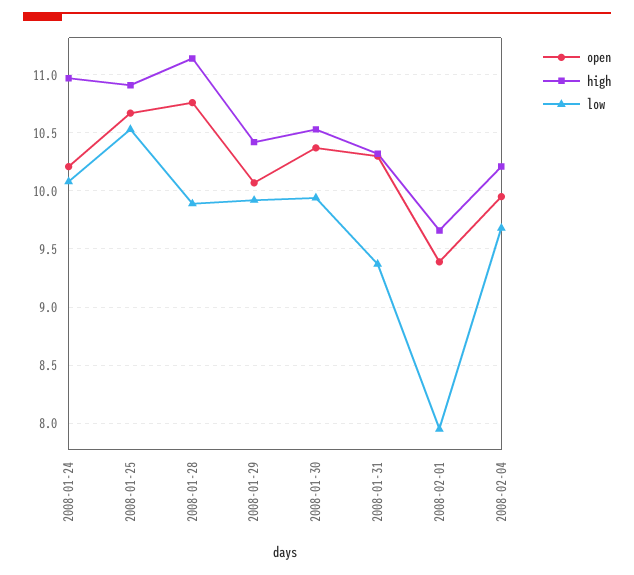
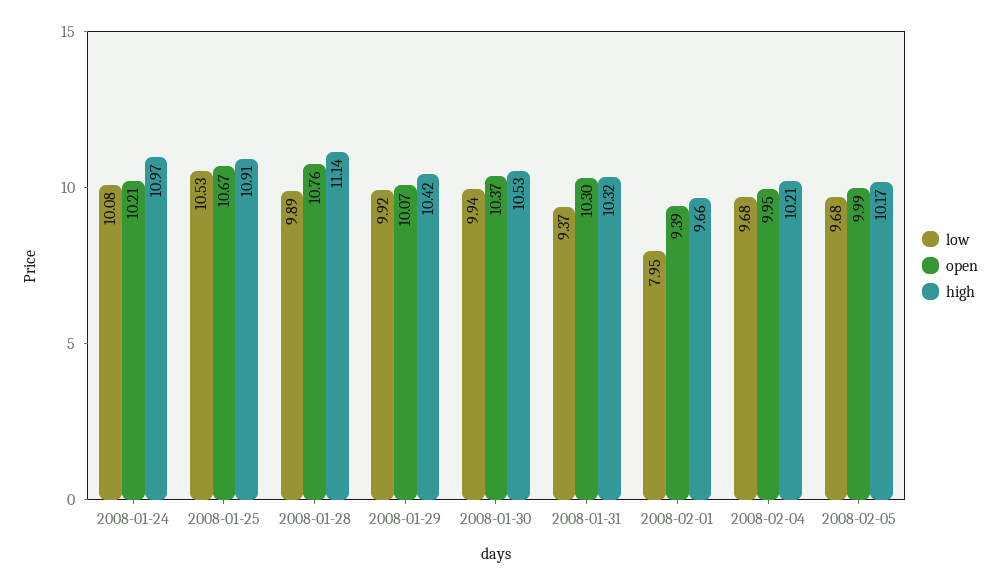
low, 2008-02-05: none -> 9.68
open, 2008-02-05: none -> 9.99
high, 2008-02-05: none -> 10.17

